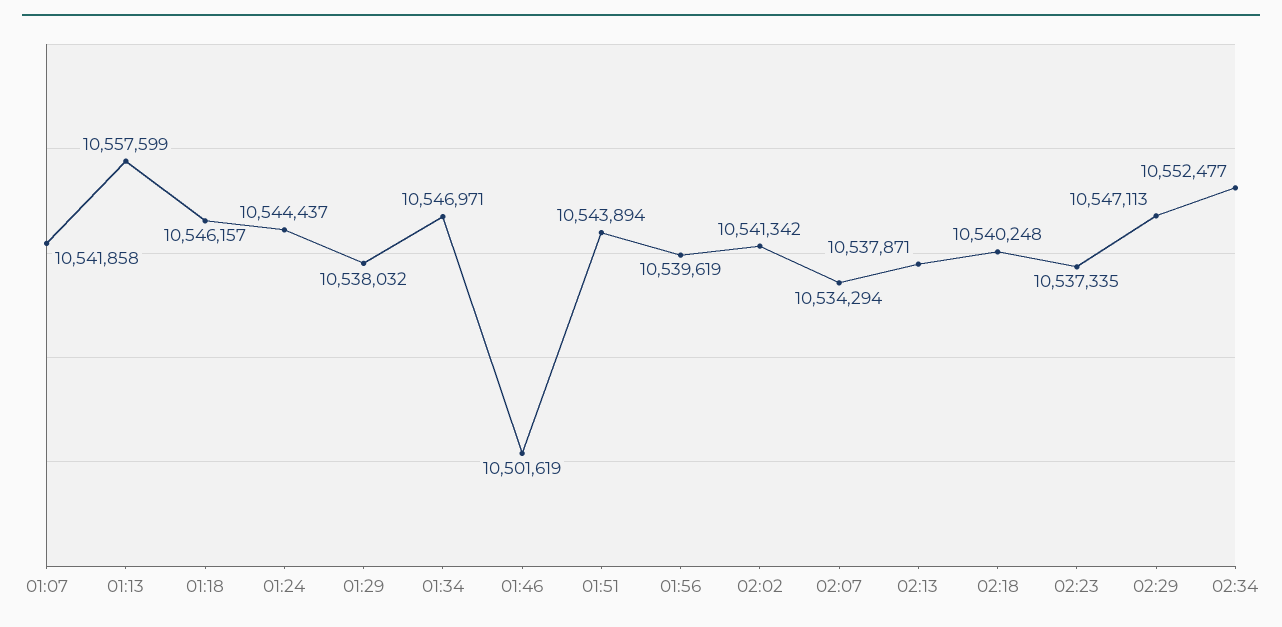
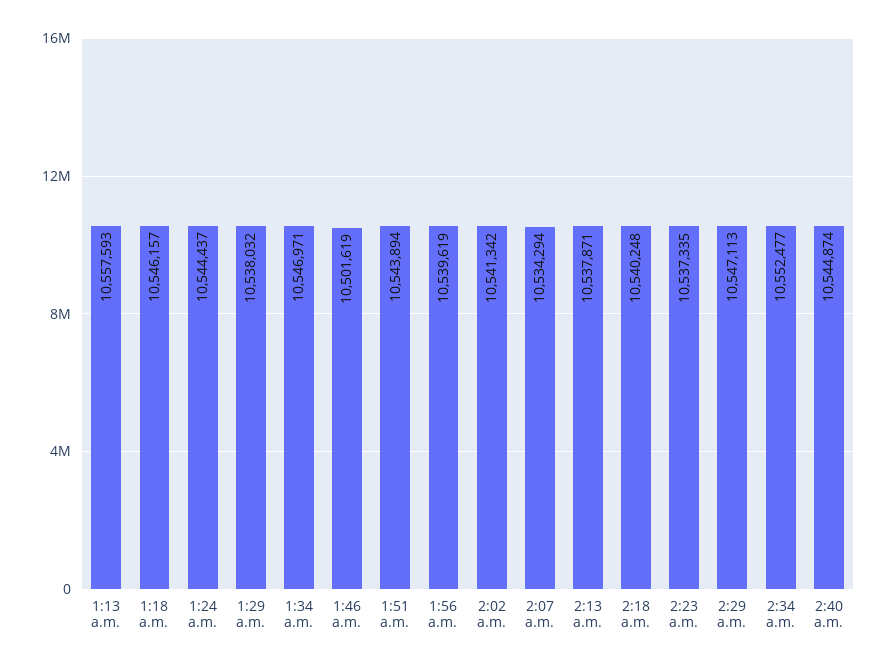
01:07: 10541858 -> none
01:13: 10557599 -> 10557593
2:40 a.m.: none -> 10544874

